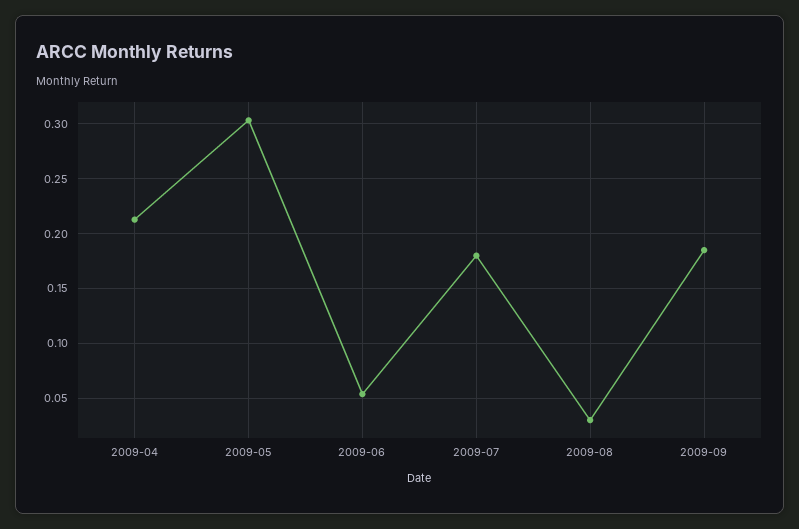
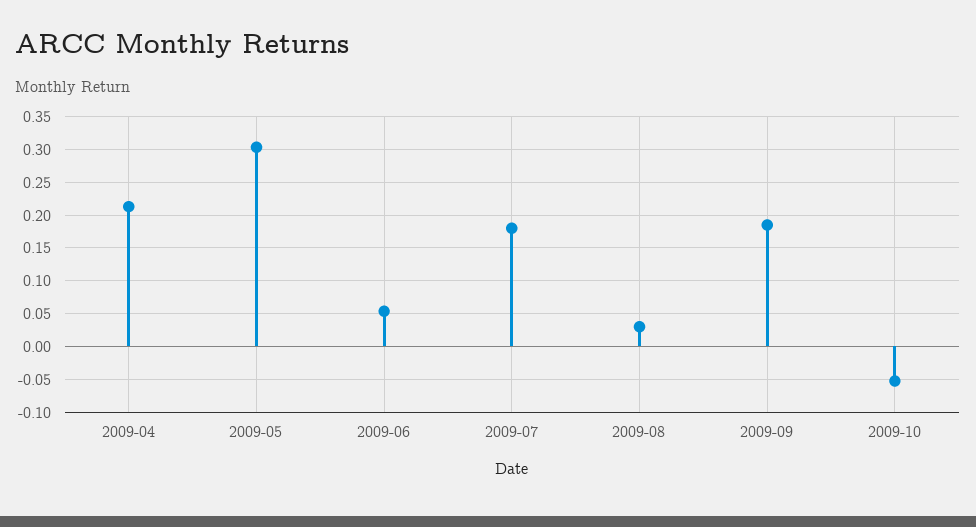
2009-10: none -> -0.05

